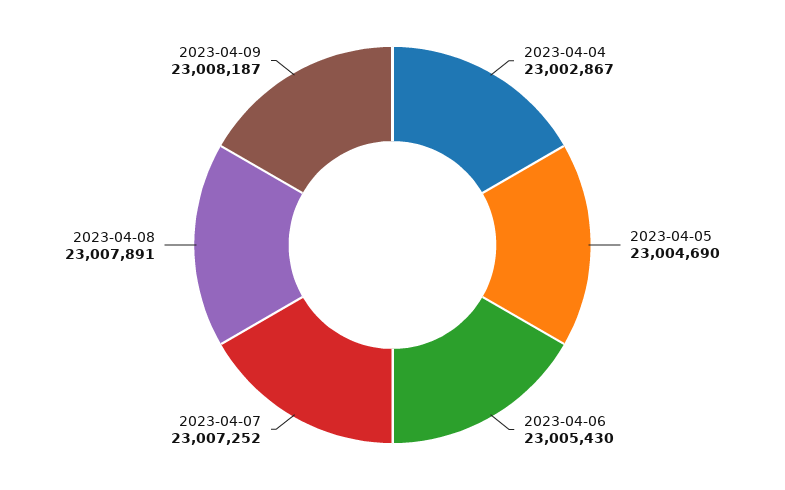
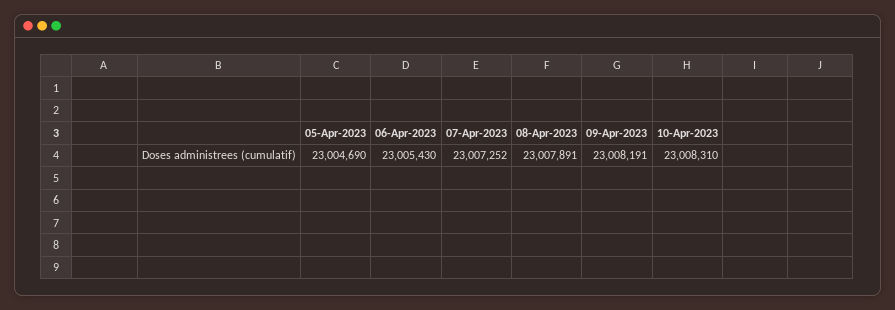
2023-04-04: 23002867 -> none
2023-04-09: 23008187 -> 23008191
10-Apr-2023: none -> 23008310

